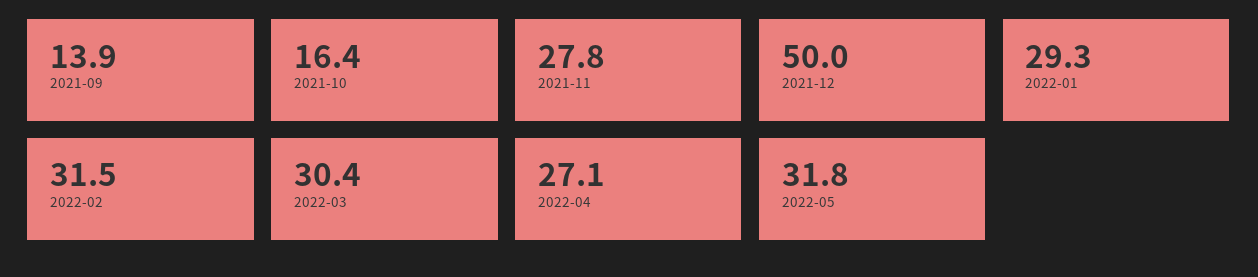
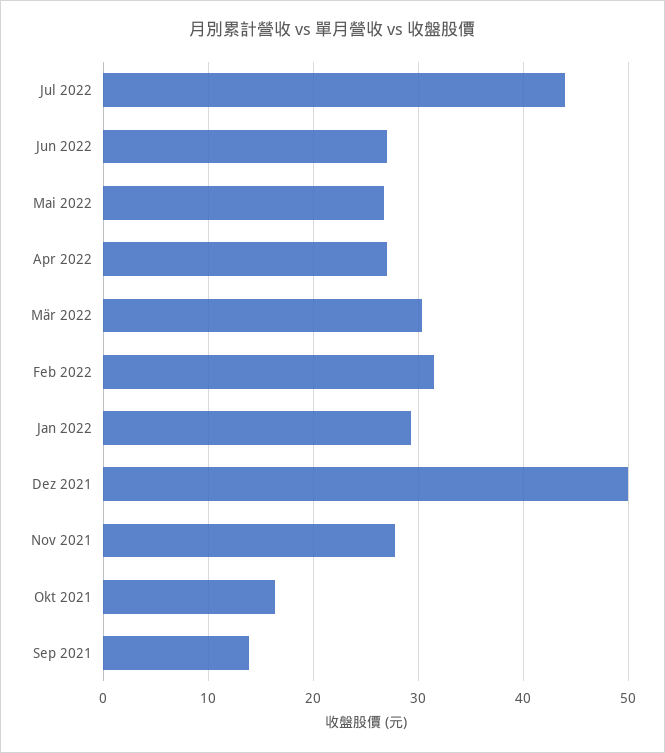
2022-05: 31.8 -> 27
Jul 2022: none -> 44
Jun 2022: none -> 27

